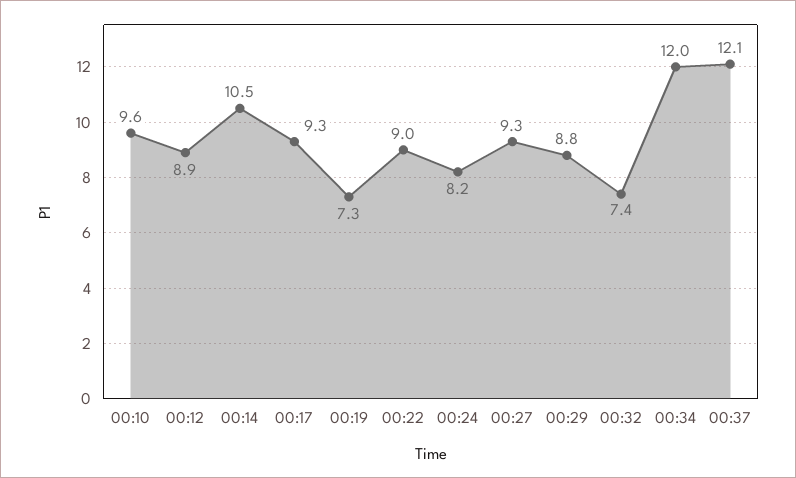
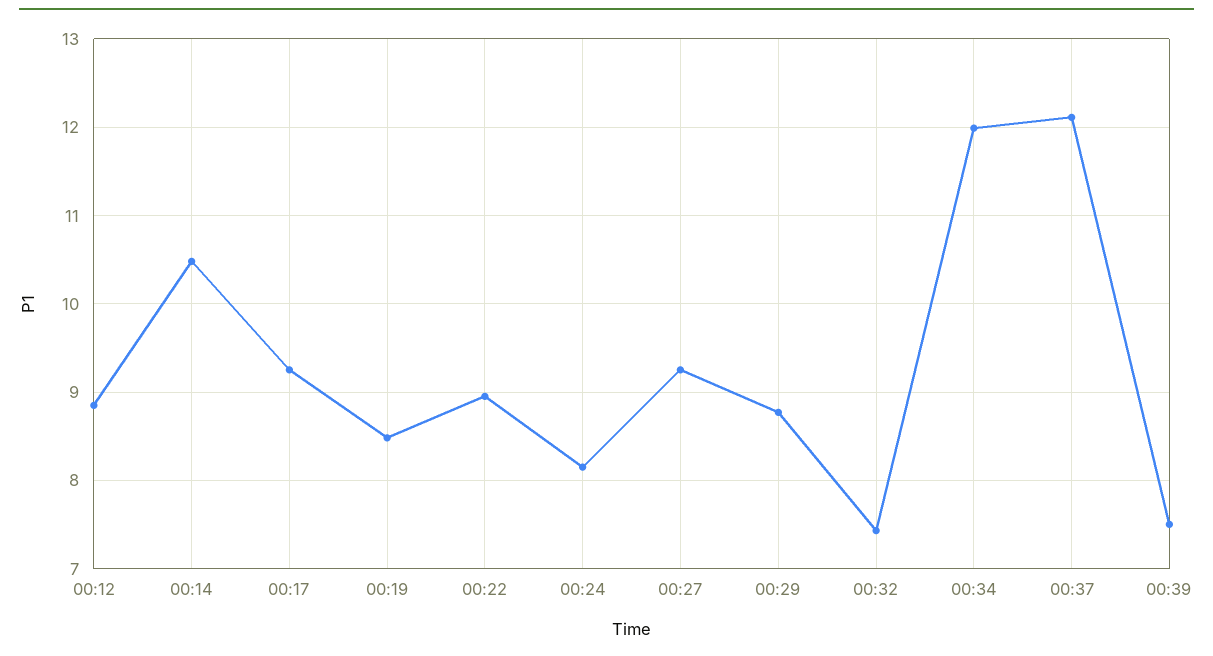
00:10: 9.6 -> none
00:19: 7.3 -> 8.5
00:39: none -> 7.5

